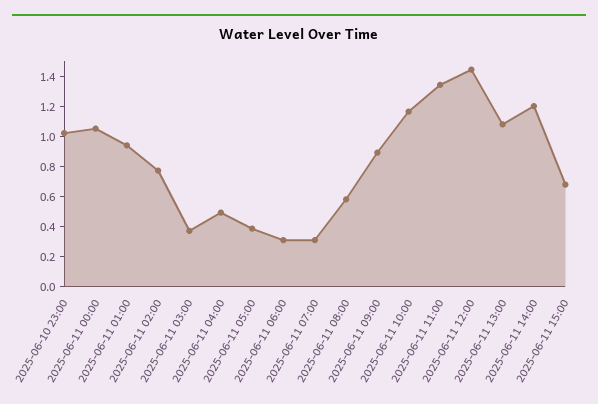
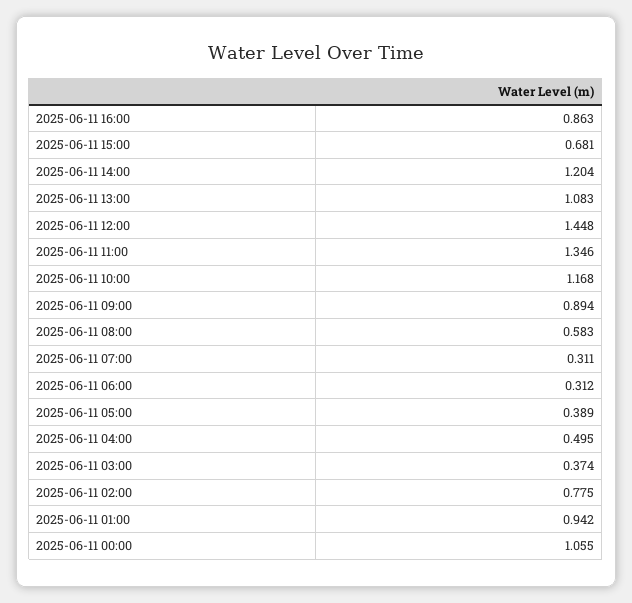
2025-06-10 23:00: 1 -> none
2025-06-11 16:00: none -> 0.863

